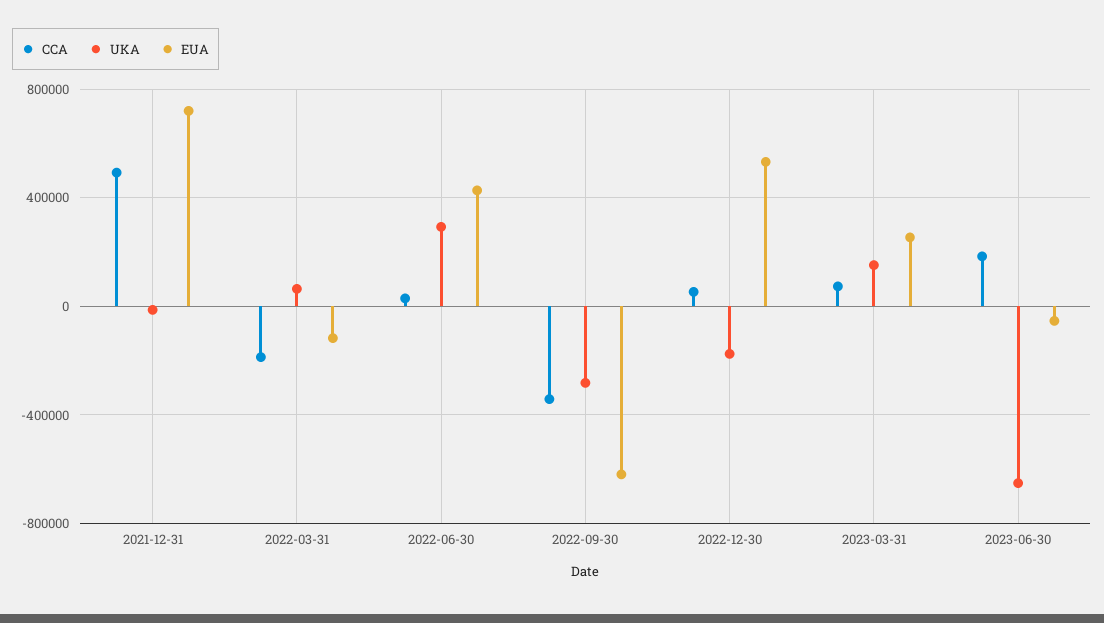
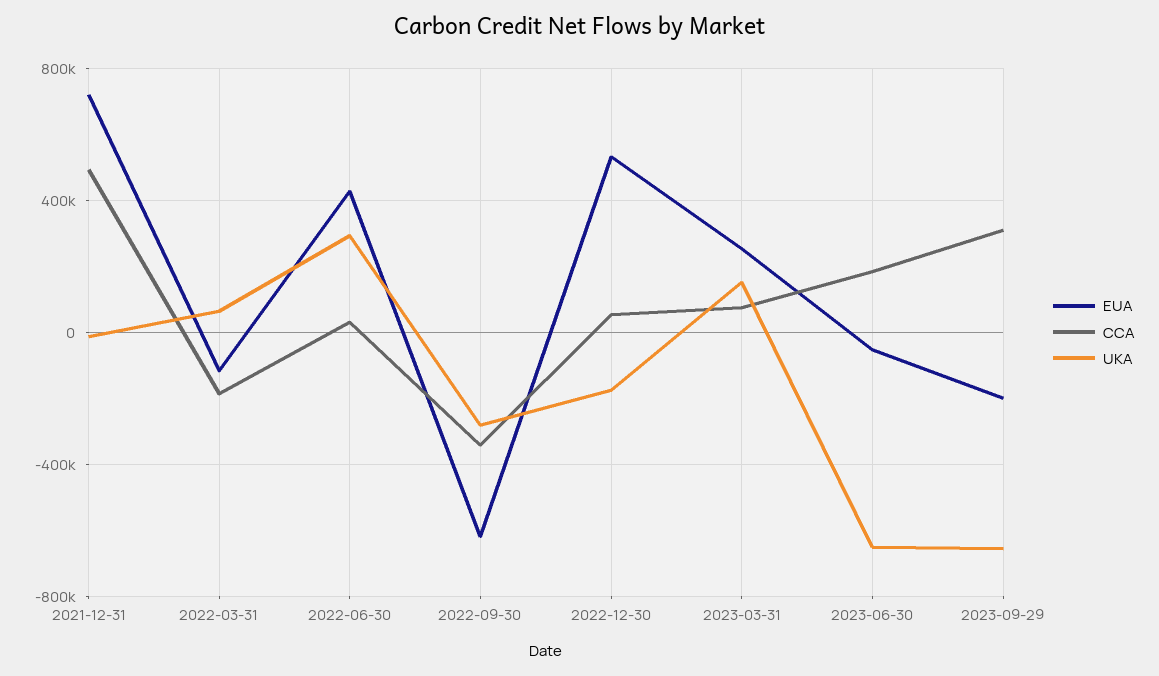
EUA, 2023-09-29: none -> -200000
CCA, 2023-09-29: none -> 300000
UKA, 2023-09-29: none -> -650000

